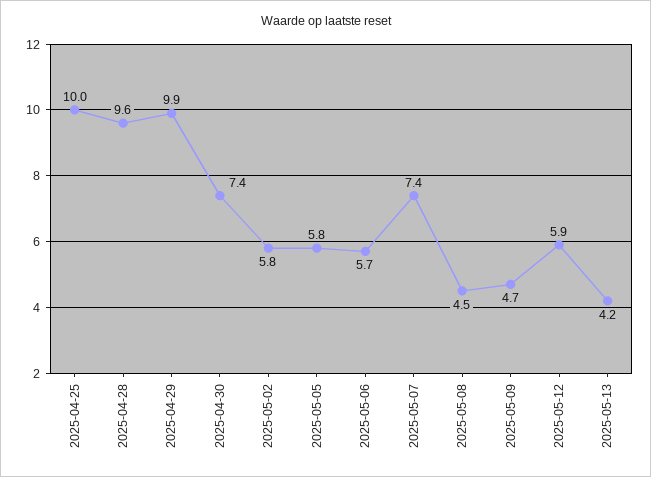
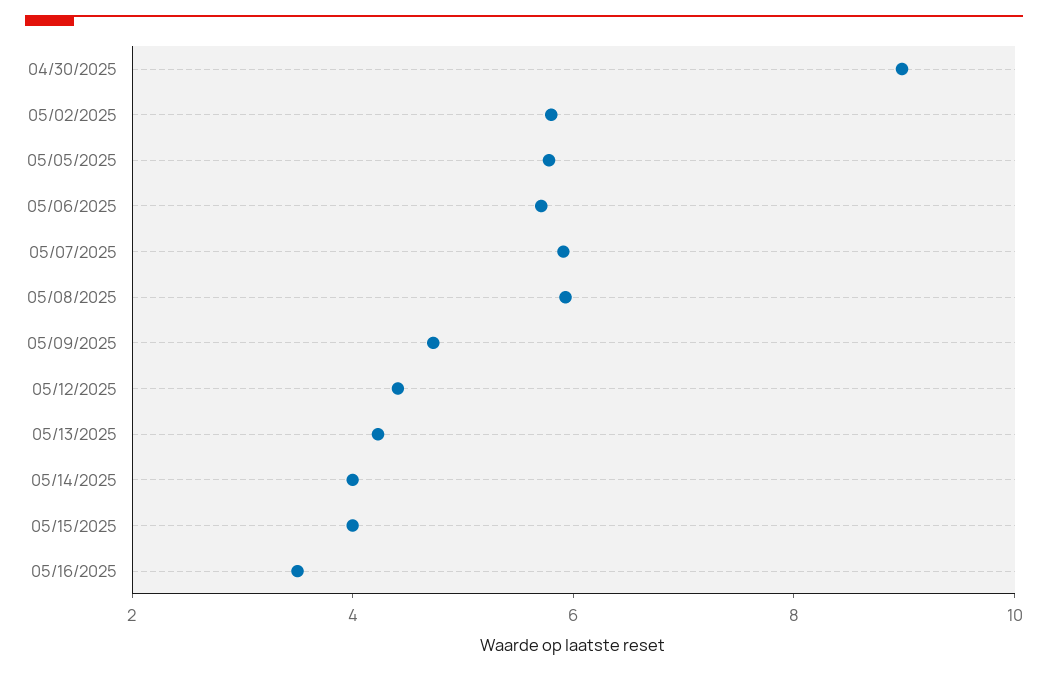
2025-04-25: 10 -> none
2025-04-28: 9.6 -> none
2025-04-29: 9.9 -> none
2025-04-30: 7.4 -> 9
2025-05-07: 7.4 -> 6
2025-05-08: 4.5 -> 6
2025-05-12: 5.9 -> 4.5
05/14/2025: none -> 4
05/15/2025: none -> 4
05/16/2025: none -> 3.5

